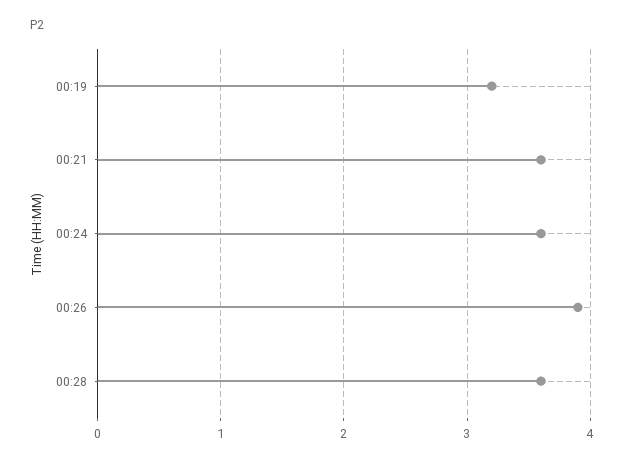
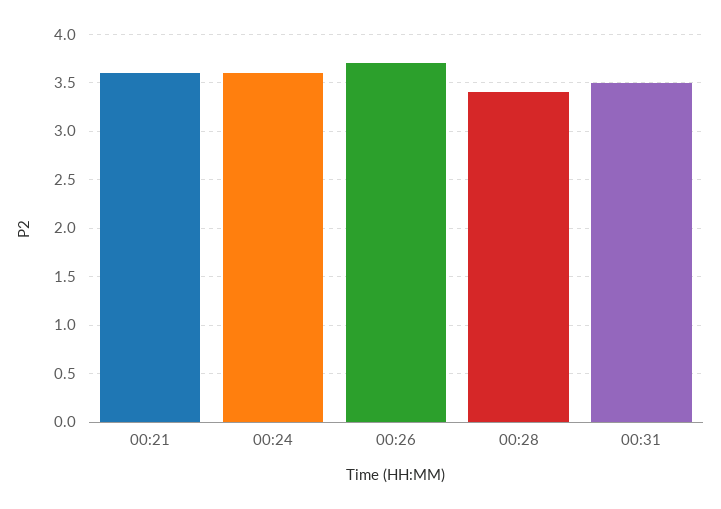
00:19: 3.2 -> none
00:26: 3.9 -> 3.7
00:28: 3.6 -> 3.4
00:31: none -> 3.5

